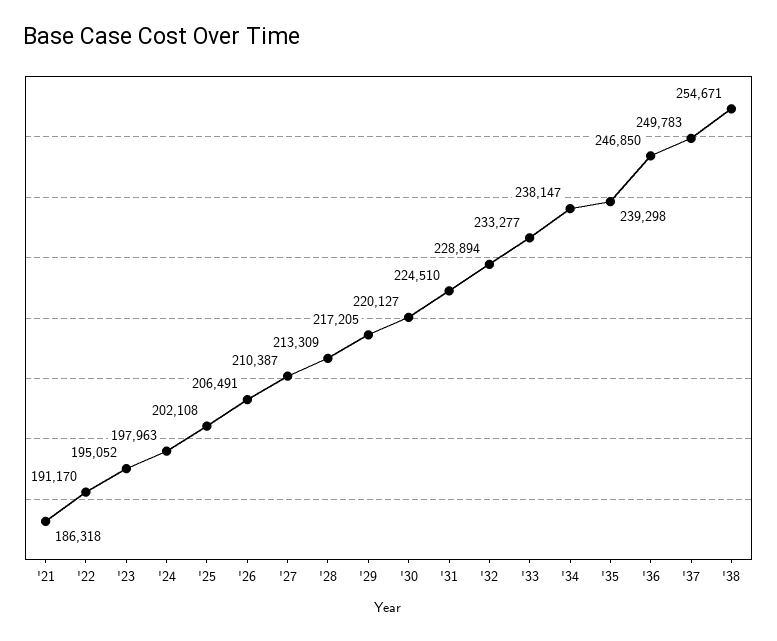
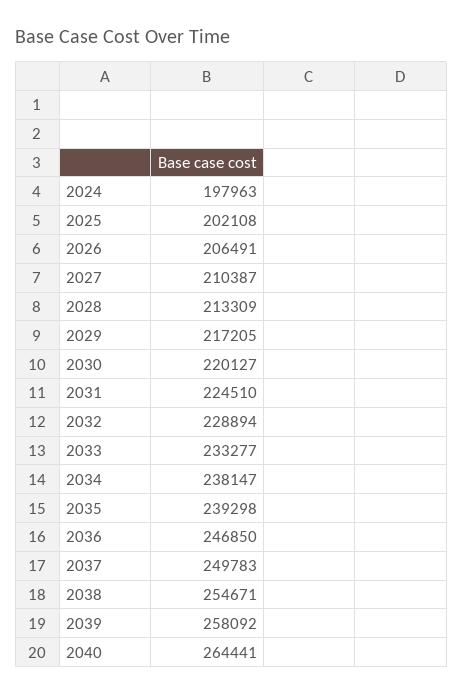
'21: 186318 -> none
'22: 191170 -> none
'23: 195052 -> none
2039: none -> 258092
2040: none -> 264441

